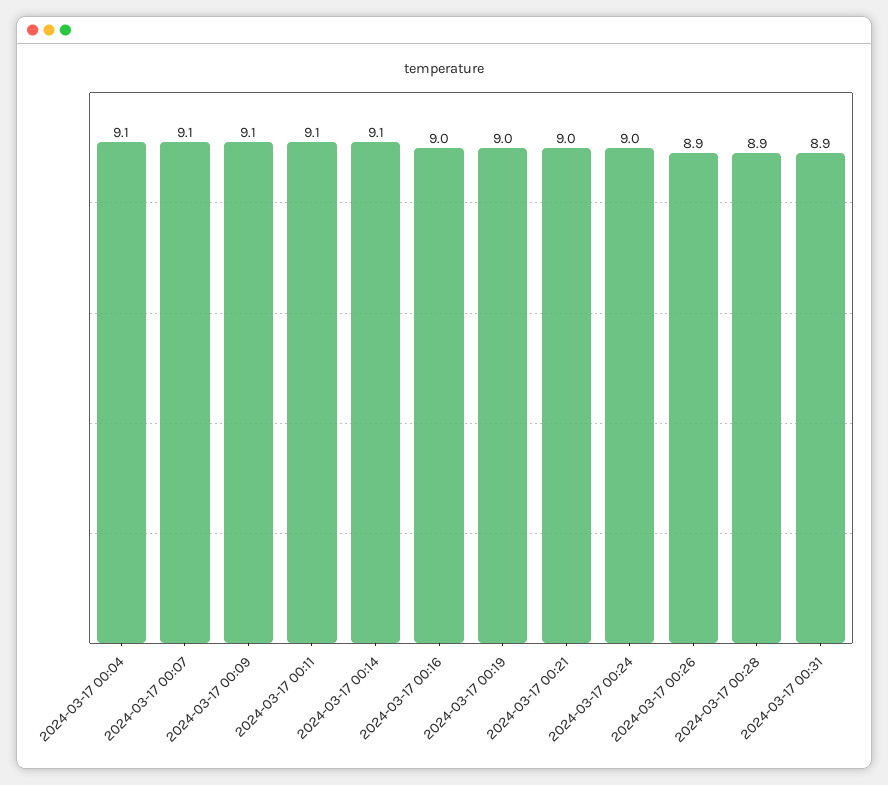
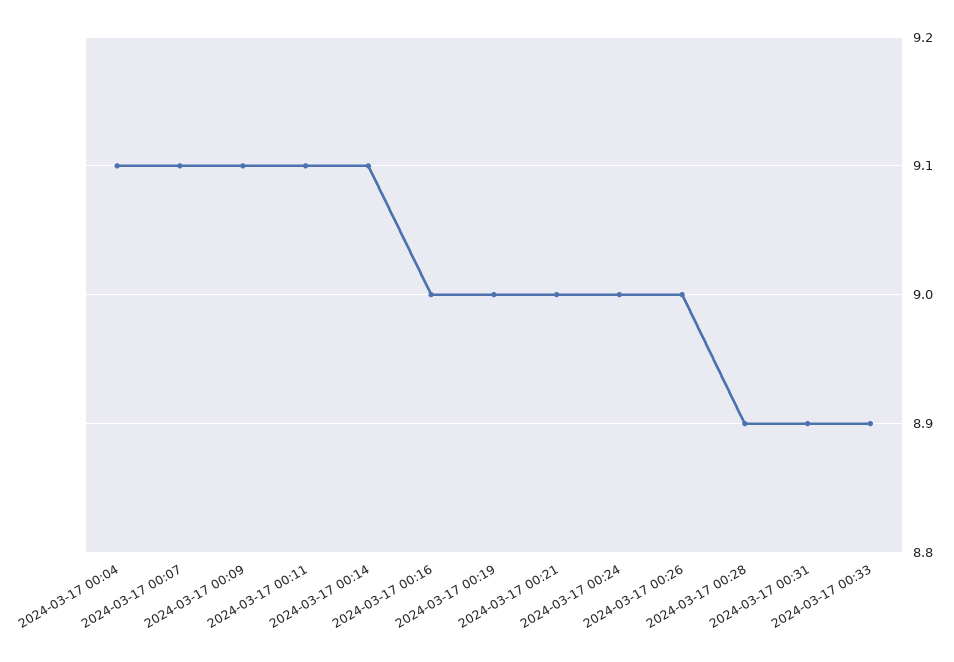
2024-03-17 00:26: 8.9 -> 9
2024-03-17 00:33: none -> 8.9

